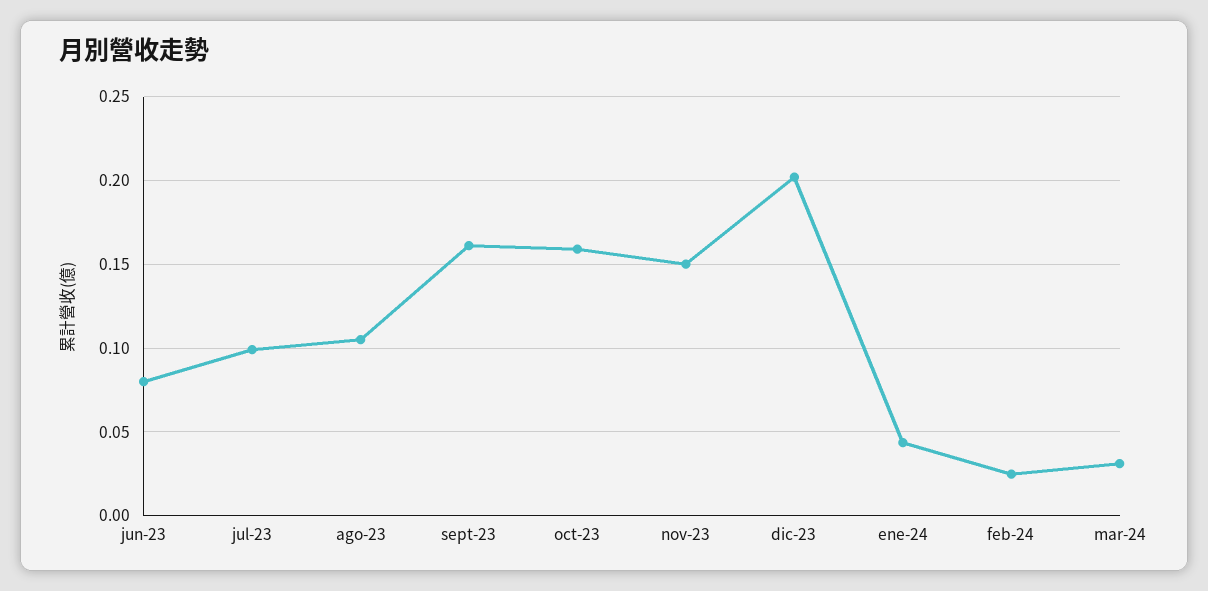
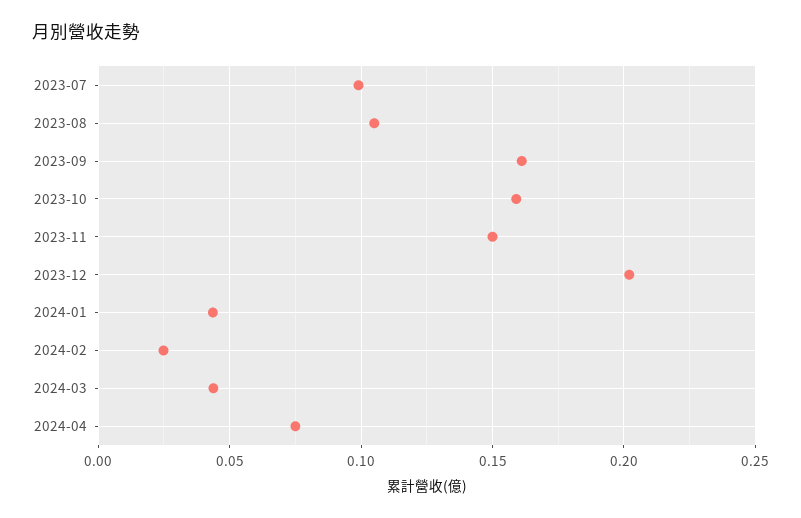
jun-23: 0.08 -> none
mar-24: 0.03 -> 0.045
2024-04: none -> 0.075

